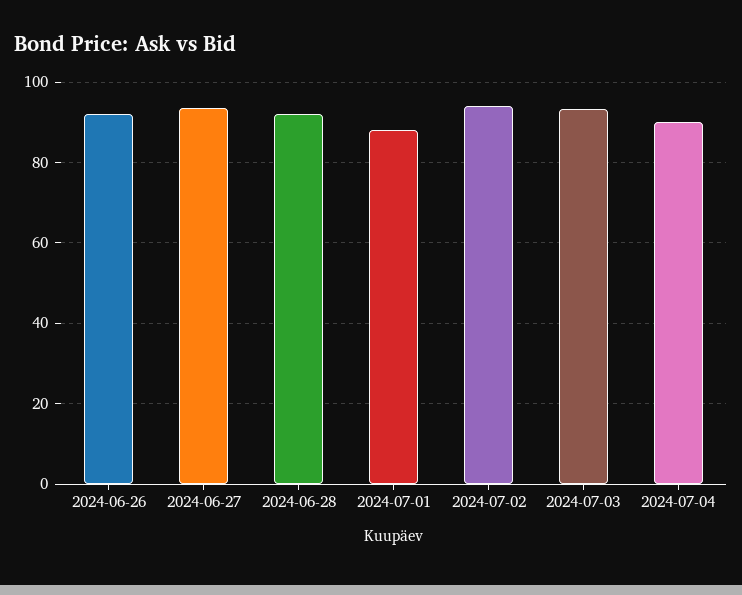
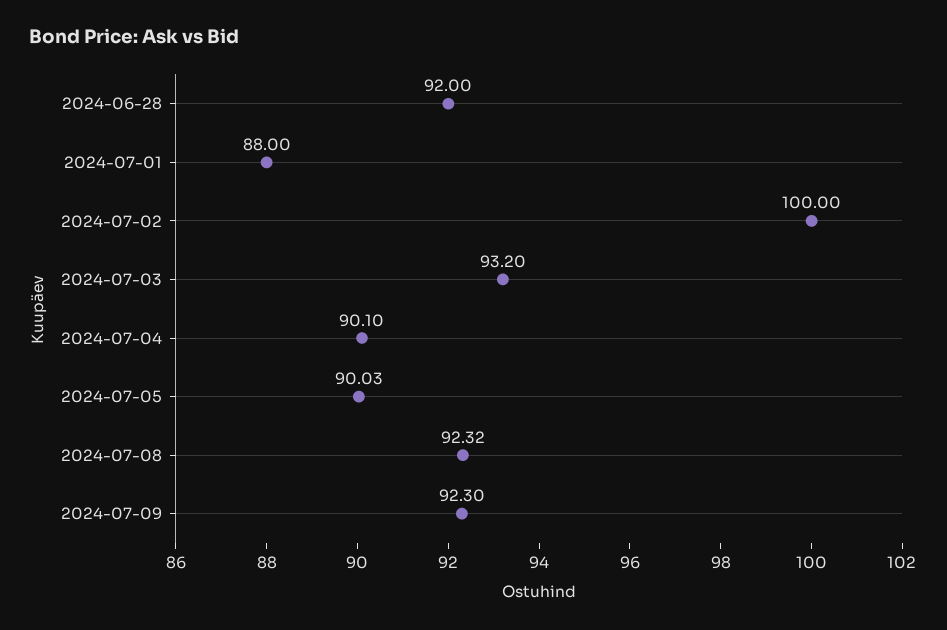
2024-06-26: 92 -> none
2024-06-27: 94 -> none
2024-07-02: 94 -> 100
2024-07-05: none -> 90.03
2024-07-08: none -> 92.32
2024-07-09: none -> 92.3

